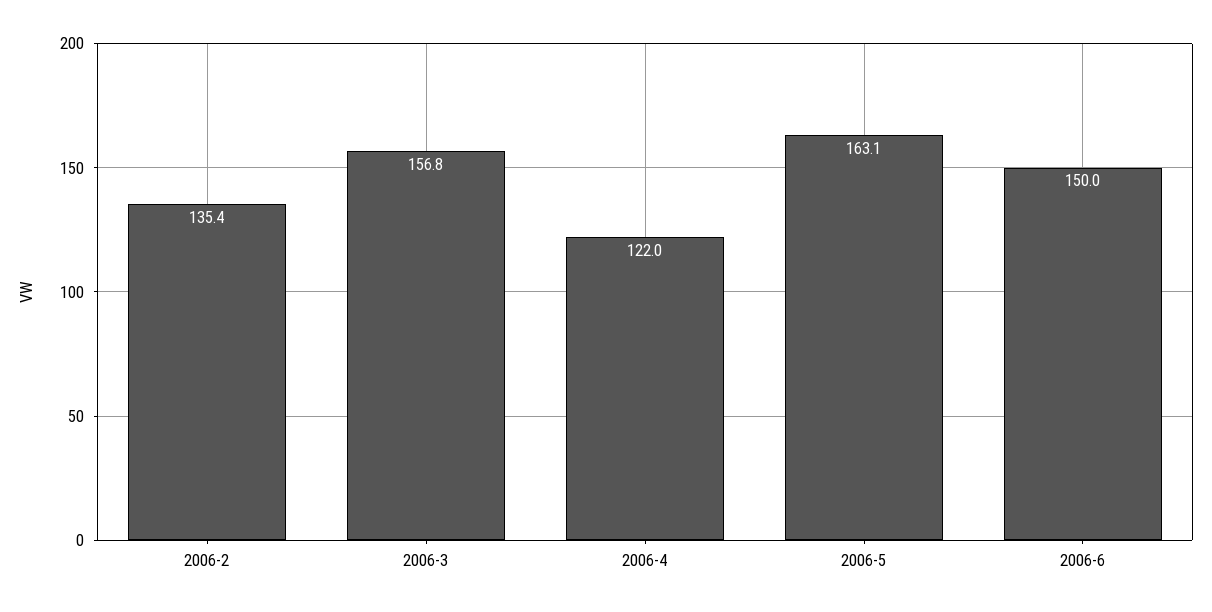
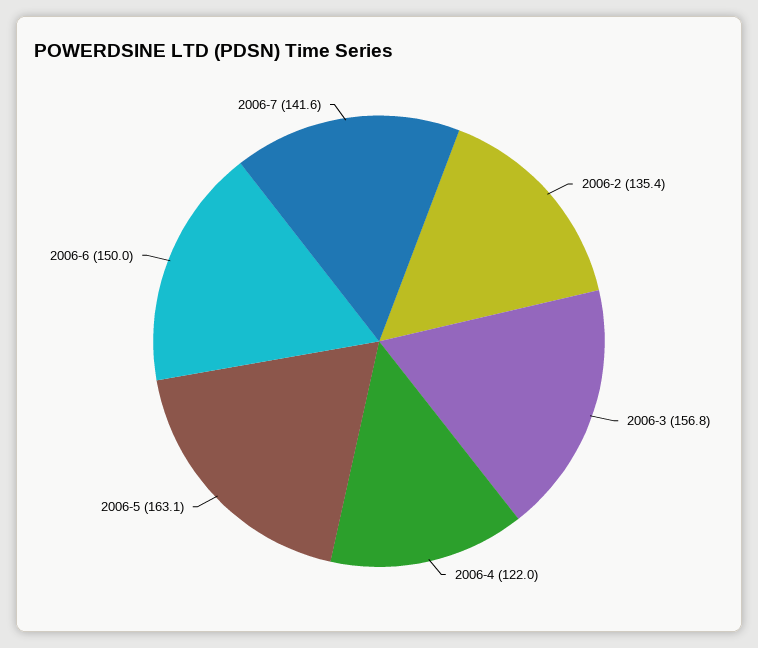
2006-7: none -> 141.6

